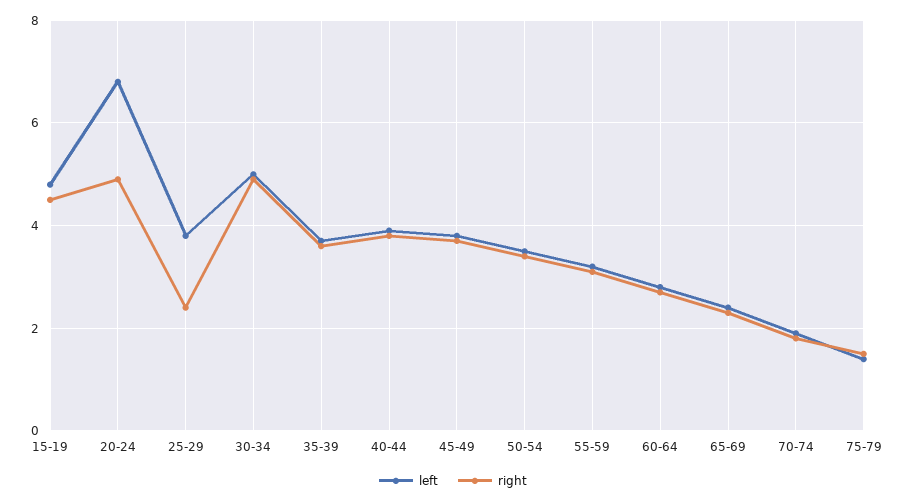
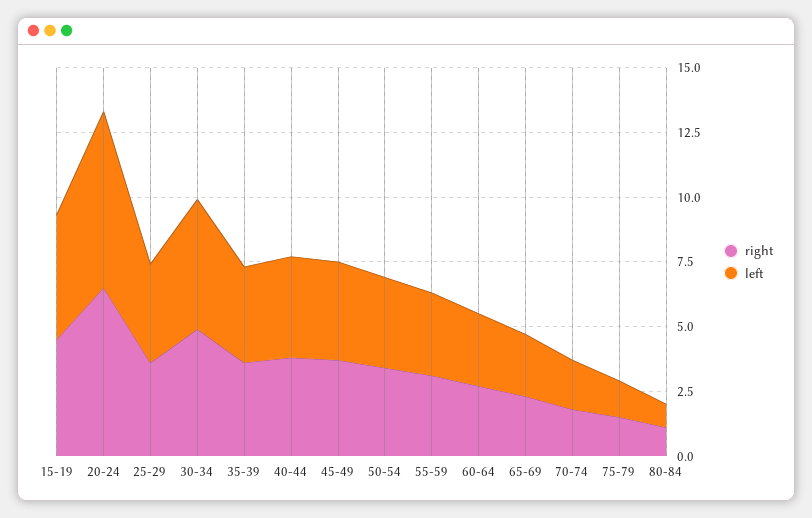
right, 20-24: 5 -> 6.5
right, 25-29: 2.5 -> 3.5
right, 80-84: none -> 1
left, 80-84: none -> 1

